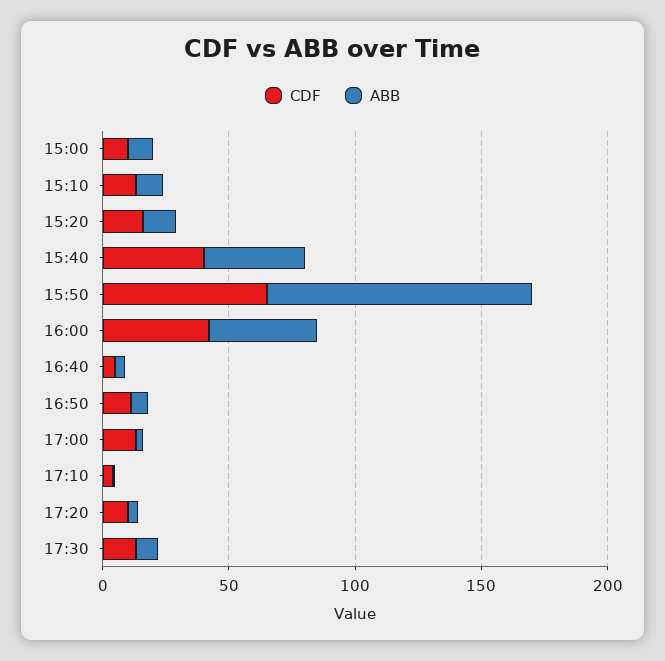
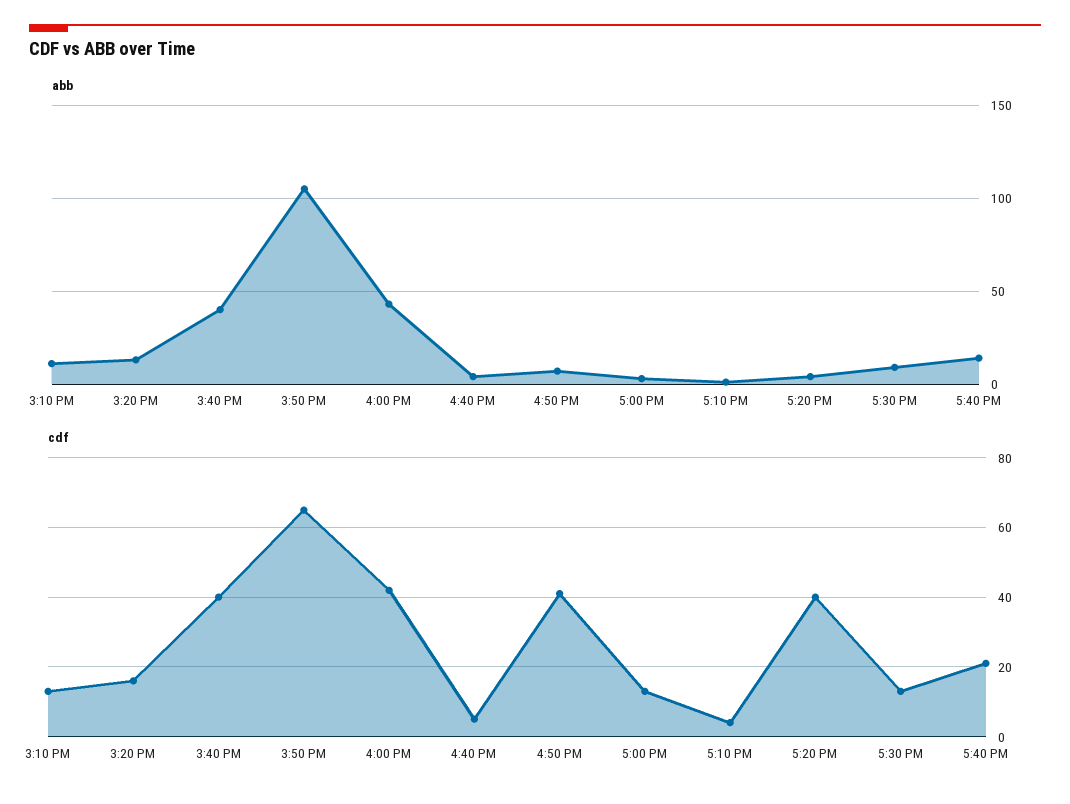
CDF, 15:00: 10 -> none
ABB, 15:00: 10 -> none
CDF, 16:50: 10 -> 40
CDF, 17:20: 10 -> 40
ABB, 5:40 PM: none -> 15
CDF, 5:40 PM: none -> 20

